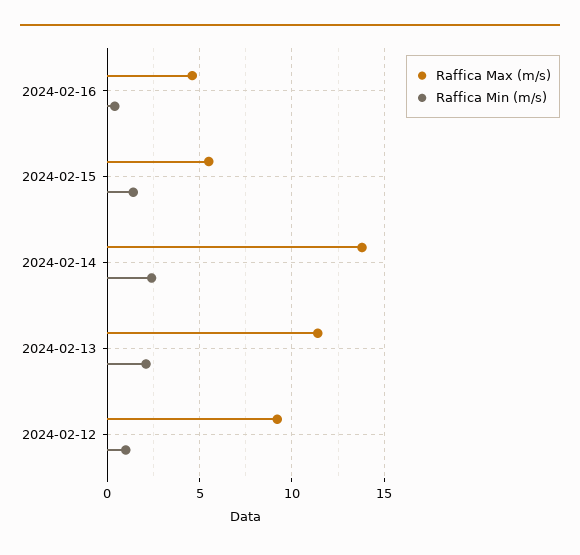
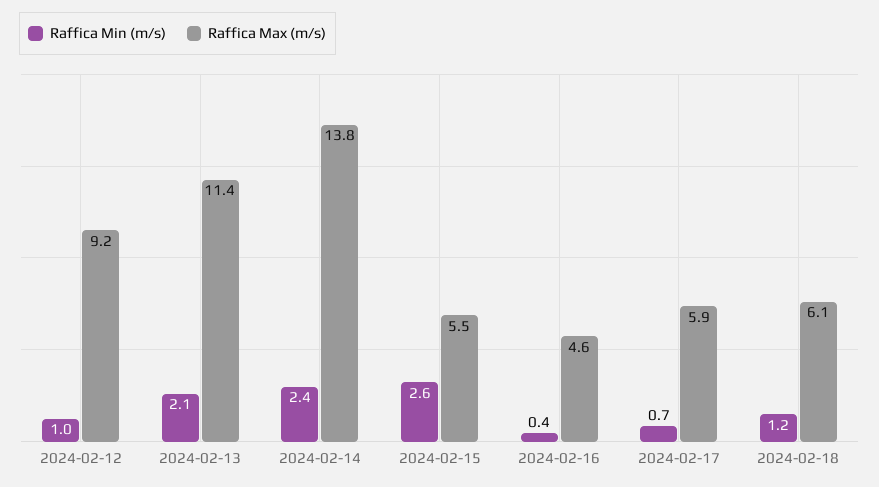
Raffica Min (m/s), 2024-02-15: 1.5 -> 2.6
Raffica Min (m/s), 2024-02-17: none -> 0.7
Raffica Max (m/s), 2024-02-17: none -> 5.9
Raffica Min (m/s), 2024-02-18: none -> 1.2
Raffica Max (m/s), 2024-02-18: none -> 6.1

